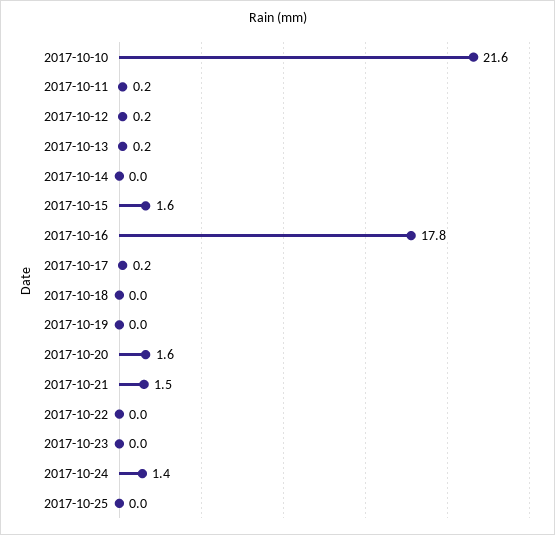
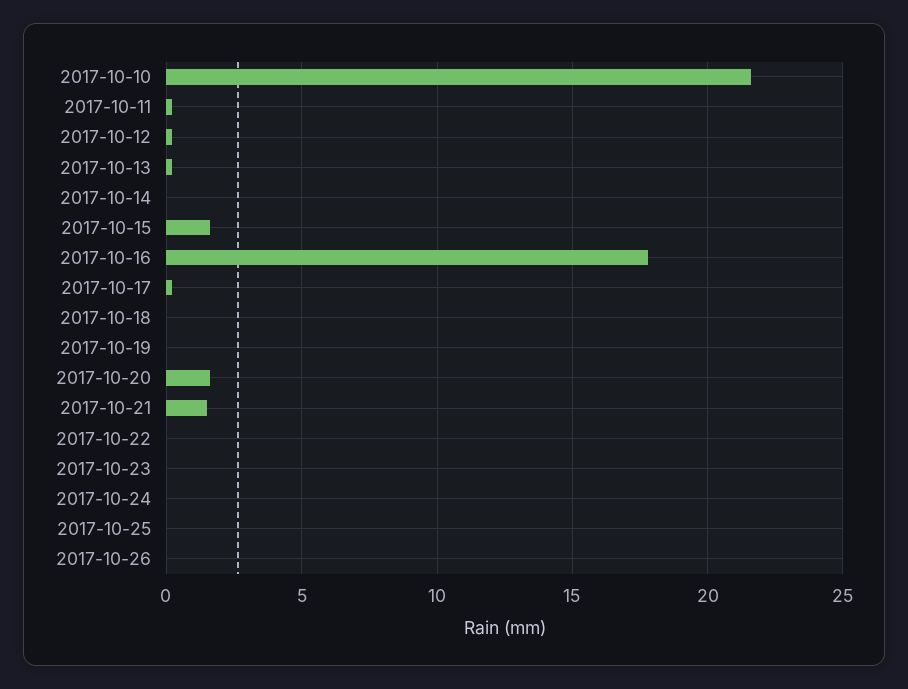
2017-10-24: 1.4 -> 0
2017-10-26: none -> 0

